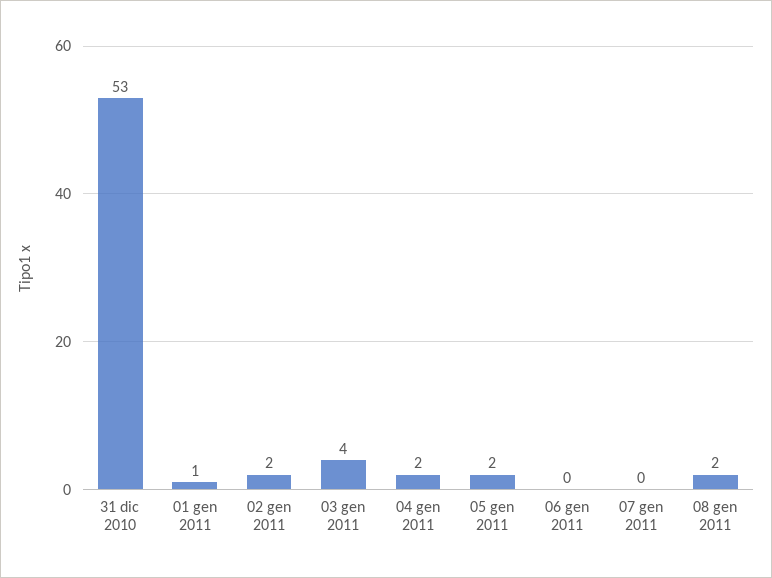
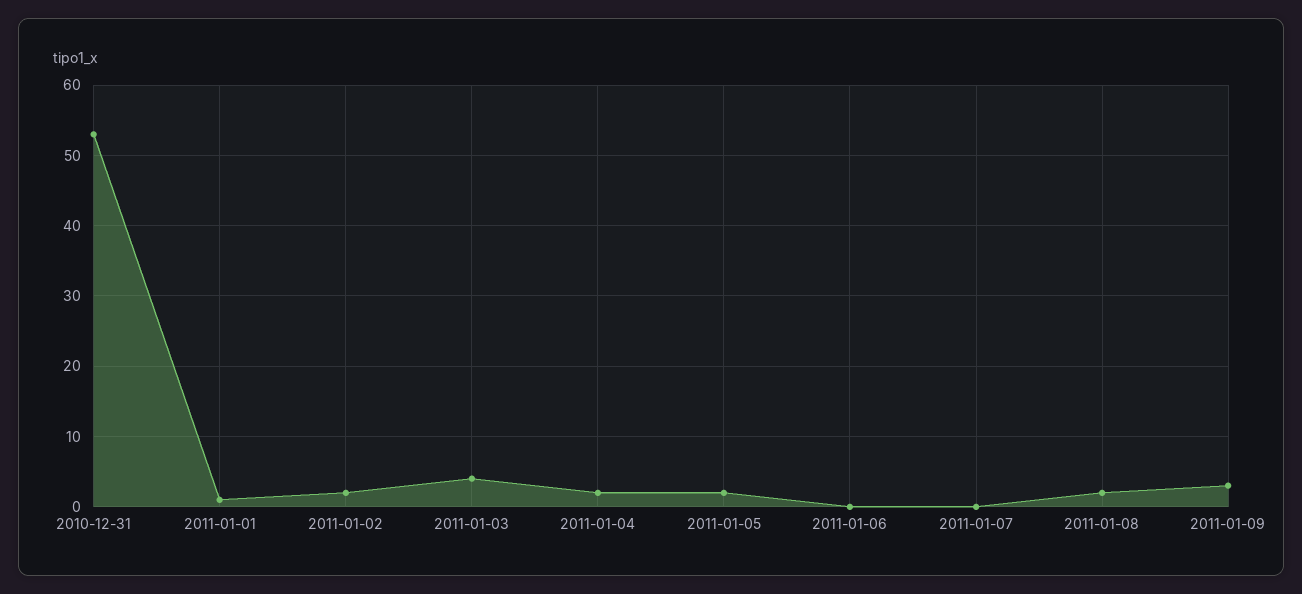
2011-01-09: none -> 3

